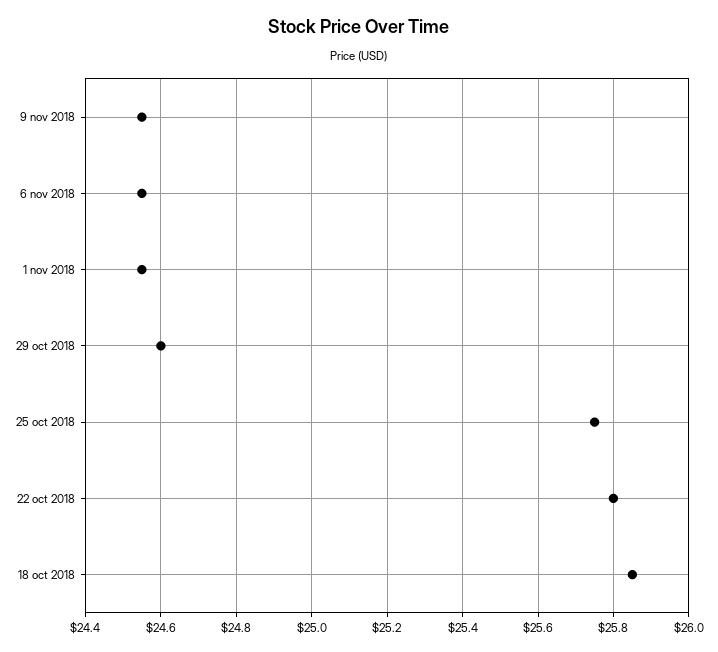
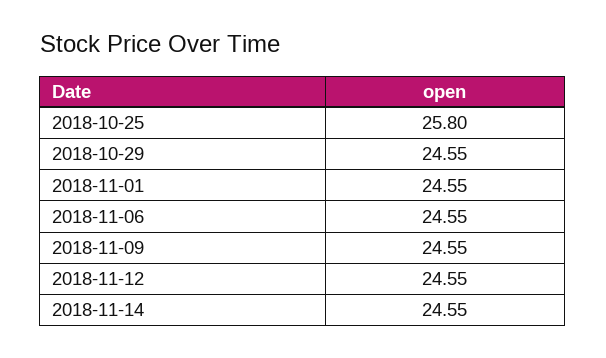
29 oct 2018: 24.6 -> 24.55
25 oct 2018: 25.75 -> 25.8
22 oct 2018: 25.8 -> none
18 oct 2018: 25.85 -> none
2018-11-12: none -> 24.55
2018-11-14: none -> 24.55

